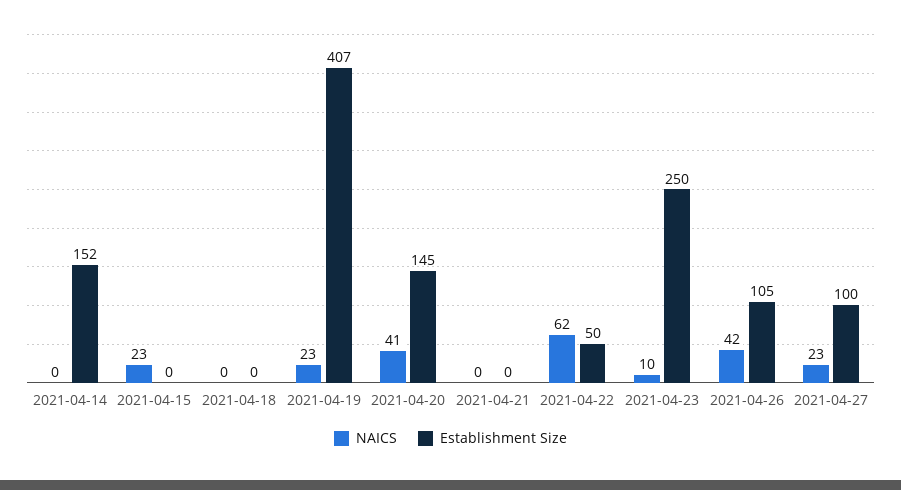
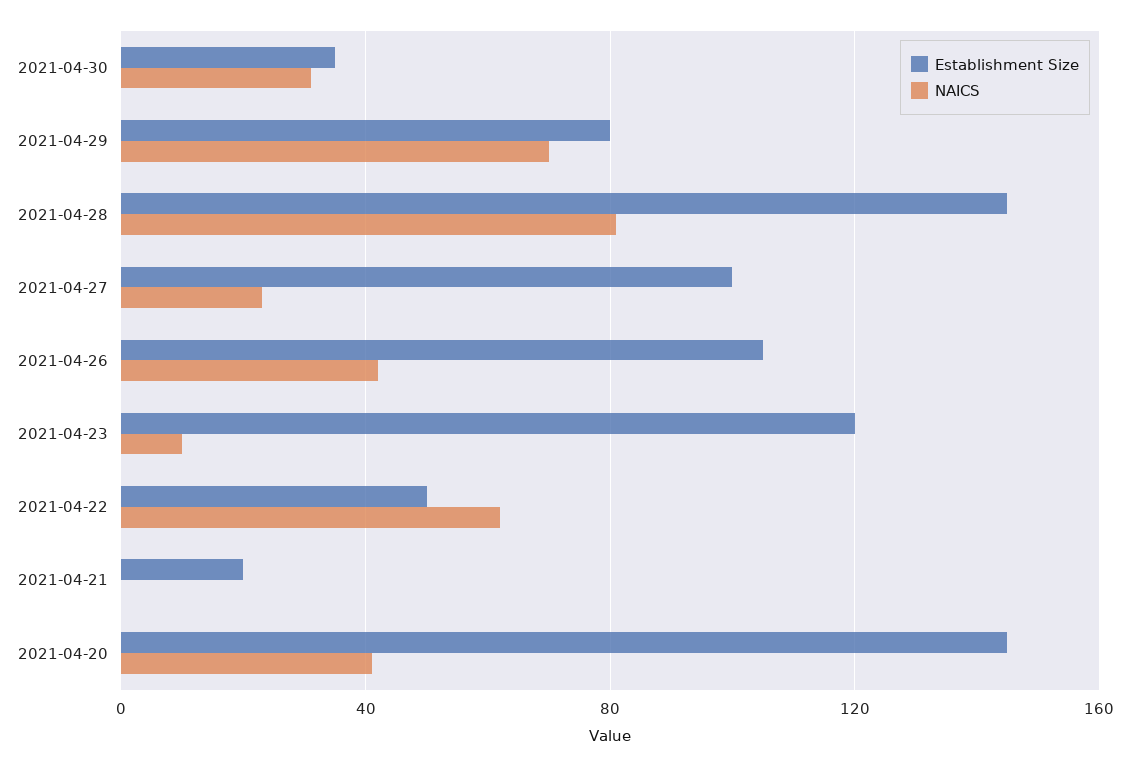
NAICS, 2021-04-14: 0 -> none
Establishment Size, 2021-04-14: 152 -> none
NAICS, 2021-04-15: 23 -> none
Establishment Size, 2021-04-15: 0 -> none
NAICS, 2021-04-18: 0 -> none
Establishment Size, 2021-04-18: 0 -> none
NAICS, 2021-04-19: 23 -> none
Establishment Size, 2021-04-19: 407 -> none
Establishment Size, 2021-04-21: 0 -> 20
Establishment Size, 2021-04-23: 250 -> 120
Establishment Size, 2021-04-30: none -> 35
NAICS, 2021-04-30: none -> 30
Establishment Size, 2021-04-29: none -> 80
NAICS, 2021-04-29: none -> 70
Establishment Size, 2021-04-28: none -> 145
NAICS, 2021-04-28: none -> 80

